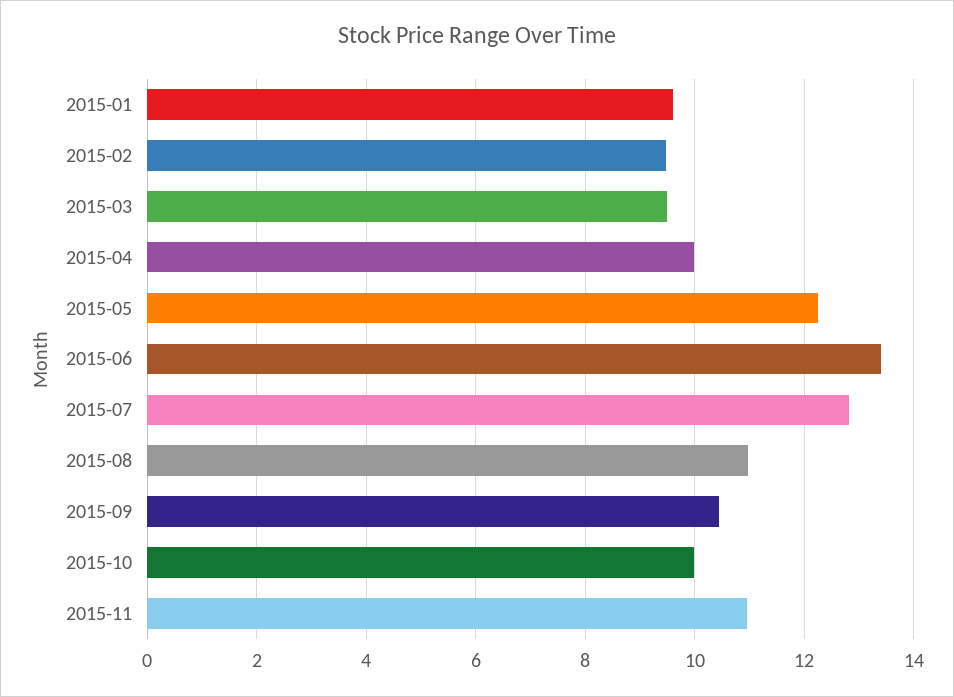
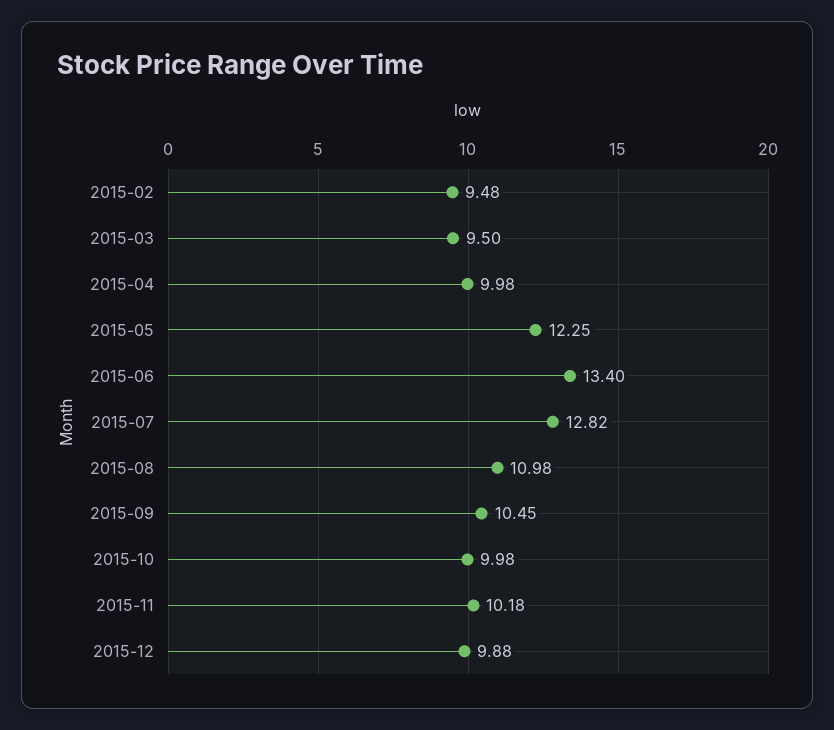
2015-01: 9.6 -> none
2015-11: 11 -> 10.18
2015-12: none -> 9.88

